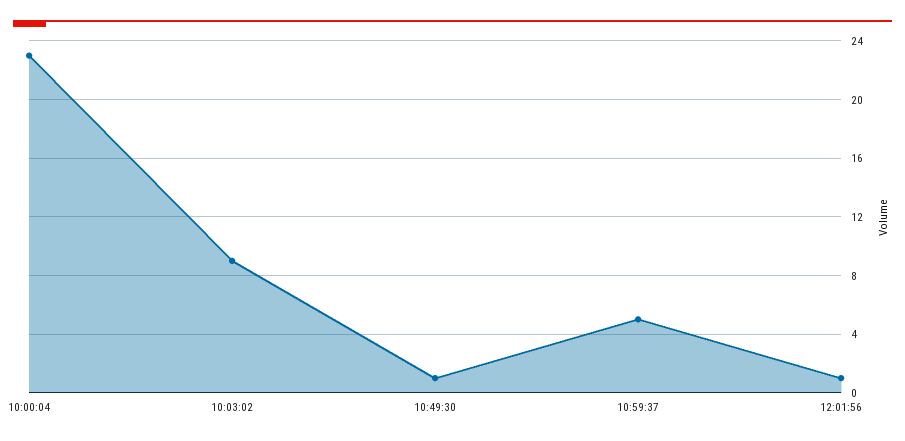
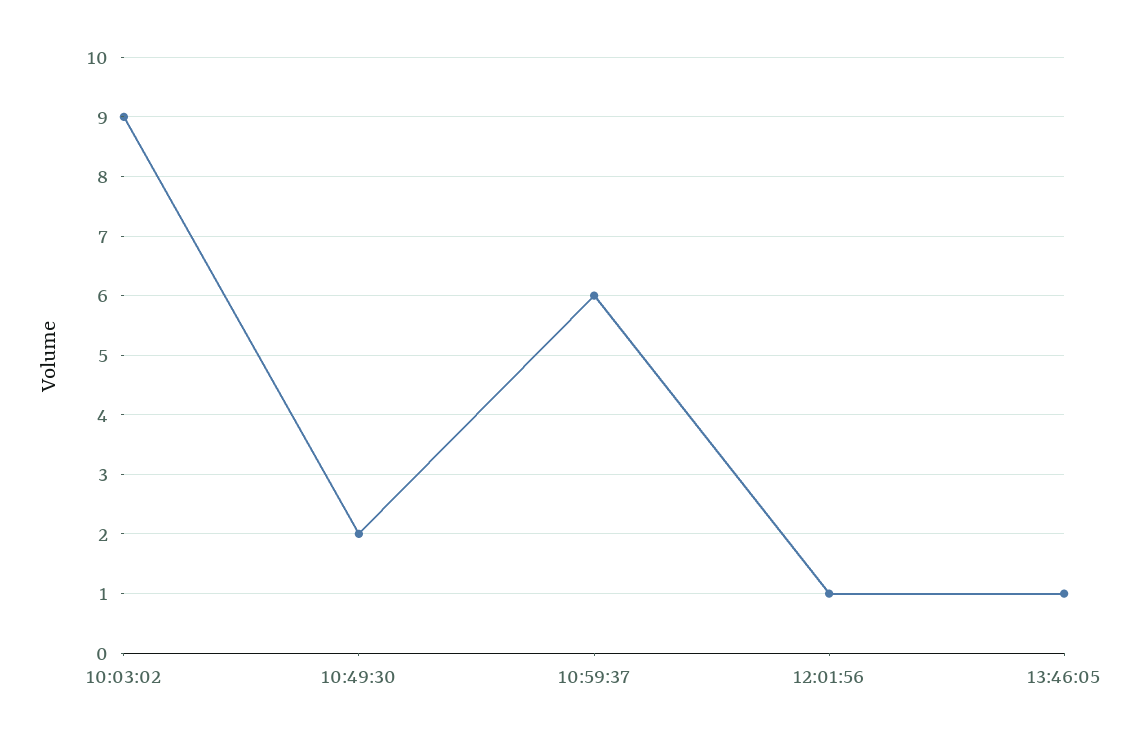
10:00:04: 23 -> none
10:49:30: 1 -> 2
10:59:37: 5 -> 6
13:46:05: none -> 1

